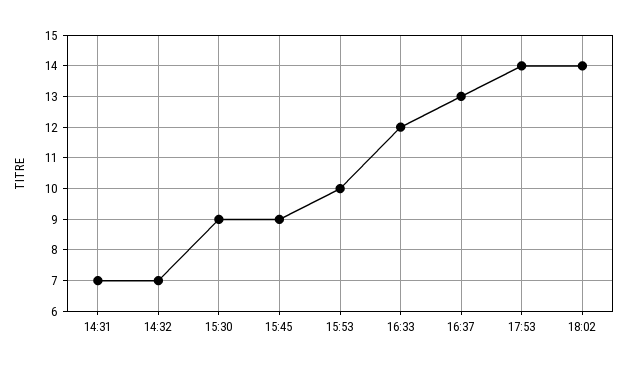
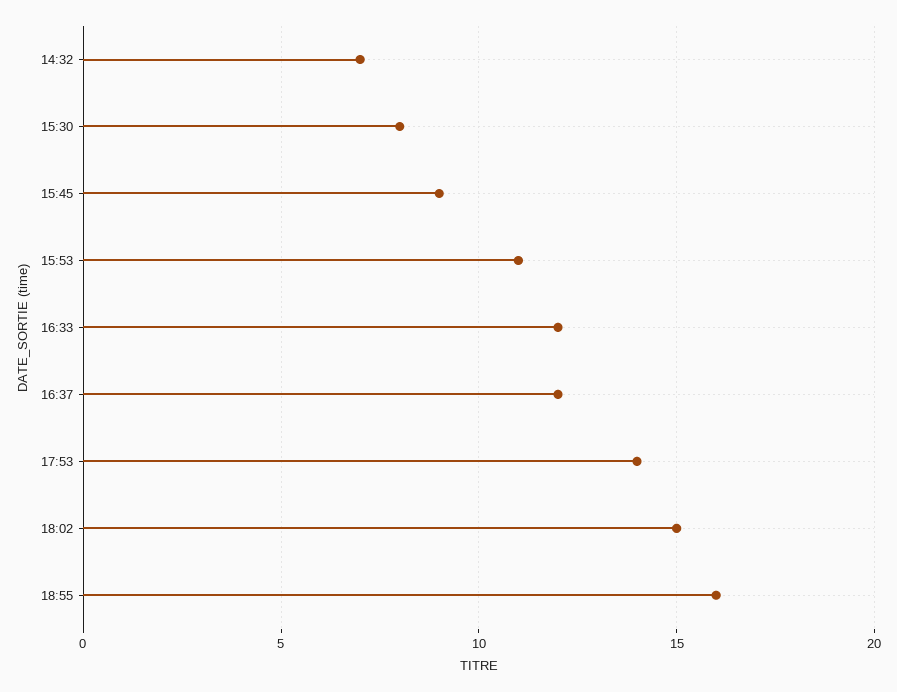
14:31: 7 -> none
15:30: 9 -> 8
15:53: 10 -> 11
16:37: 13 -> 12
18:02: 14 -> 15
18:55: none -> 16

